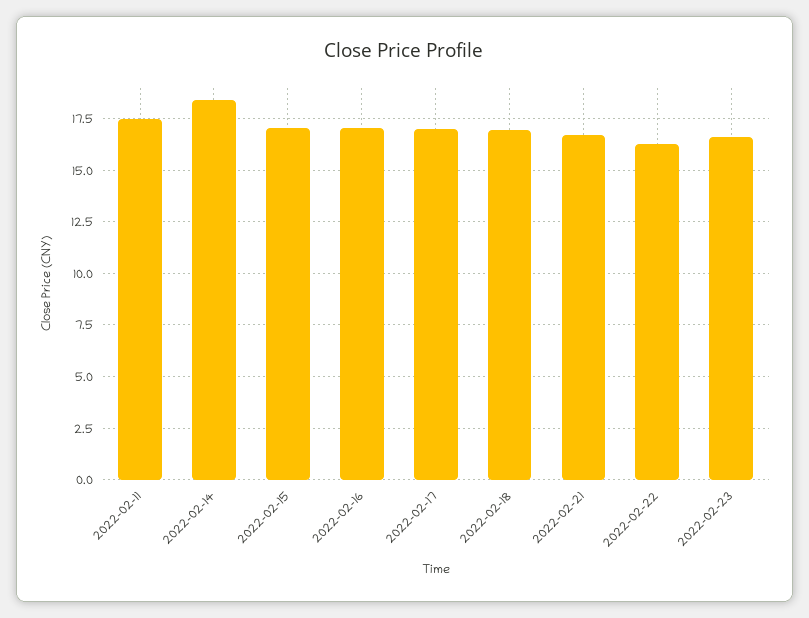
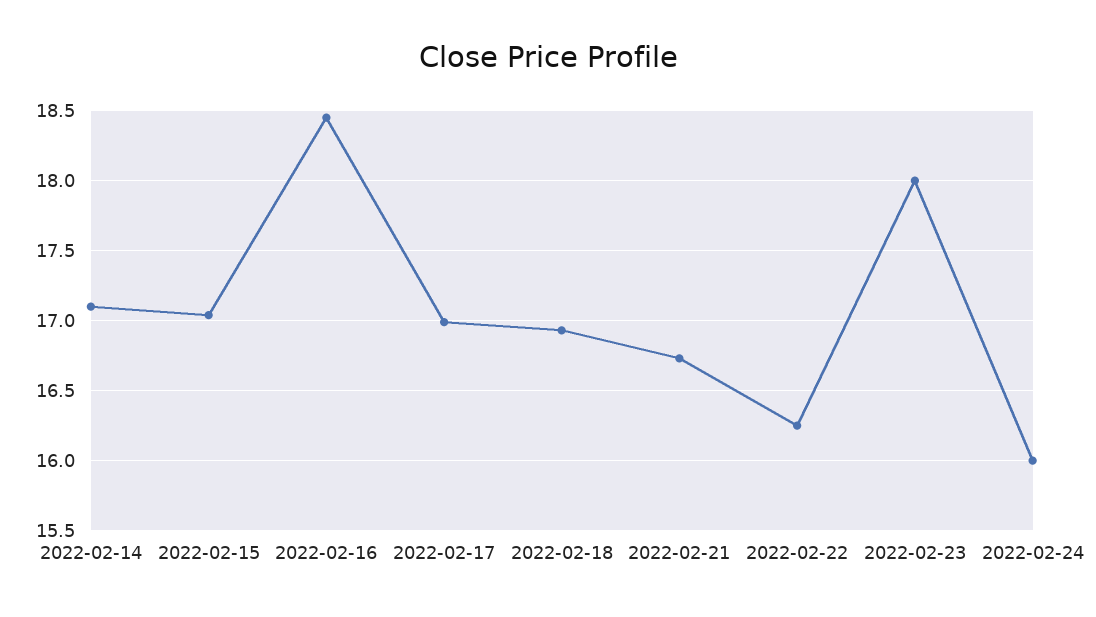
2022-02-11: 17.5 -> none
2022-02-14: 18.5 -> 17.1
2022-02-16: 17 -> 18.45
2022-02-23: 16.5 -> 18
2022-02-24: none -> 16

